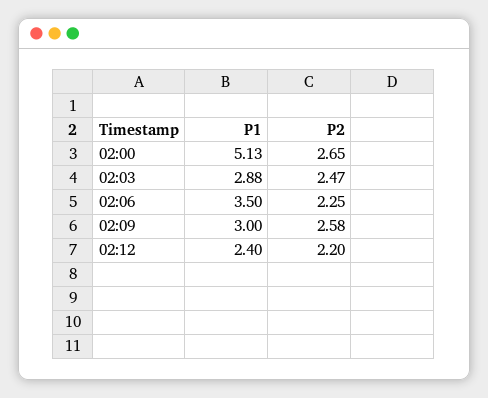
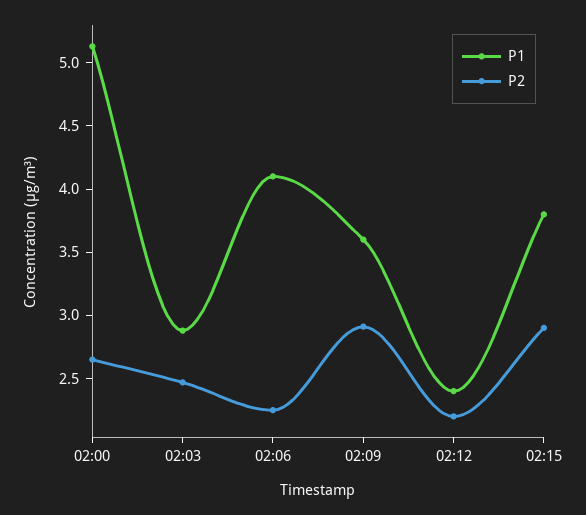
P1, 02:06: 3.5 -> 4.1
P1, 02:09: 3 -> 3.6
P2, 02:09: 2.58 -> 2.9
P1, 02:15: none -> 3.8
P2, 02:15: none -> 2.9

